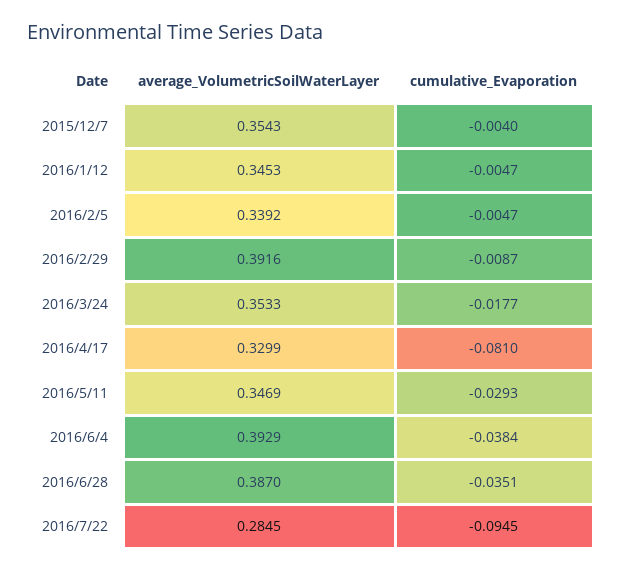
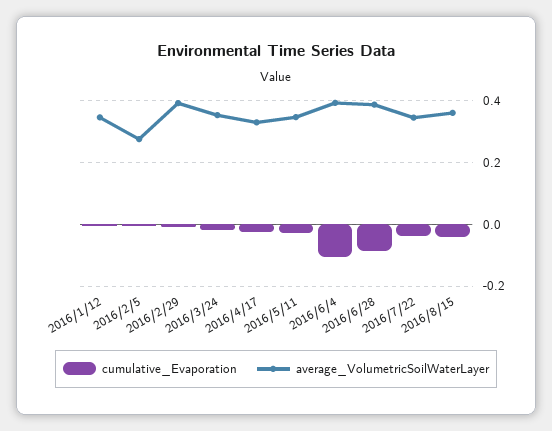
average_VolumetricSoilWaterLayer, 2015/12/7: 0.3543 -> none
cumulative_Evaporation, 2015/12/7: -0.004 -> none
average_VolumetricSoilWaterLayer, 2016/2/5: 0.3392 -> 0.28
cumulative_Evaporation, 2016/4/17: -0.081 -> -0.02
cumulative_Evaporation, 2016/6/4: -0.0384 -> -0.1
cumulative_Evaporation, 2016/6/28: -0.0351 -> -0.08
average_VolumetricSoilWaterLayer, 2016/7/22: 0.2845 -> 0.34
cumulative_Evaporation, 2016/7/22: -0.0945 -> -0.04
cumulative_Evaporation, 2016/8/15: none -> -0.04
average_VolumetricSoilWaterLayer, 2016/8/15: none -> 0.36

